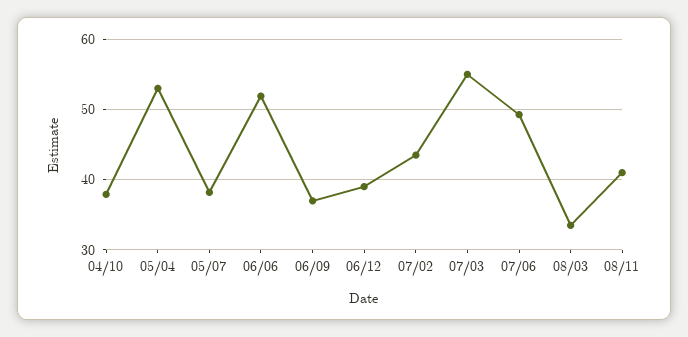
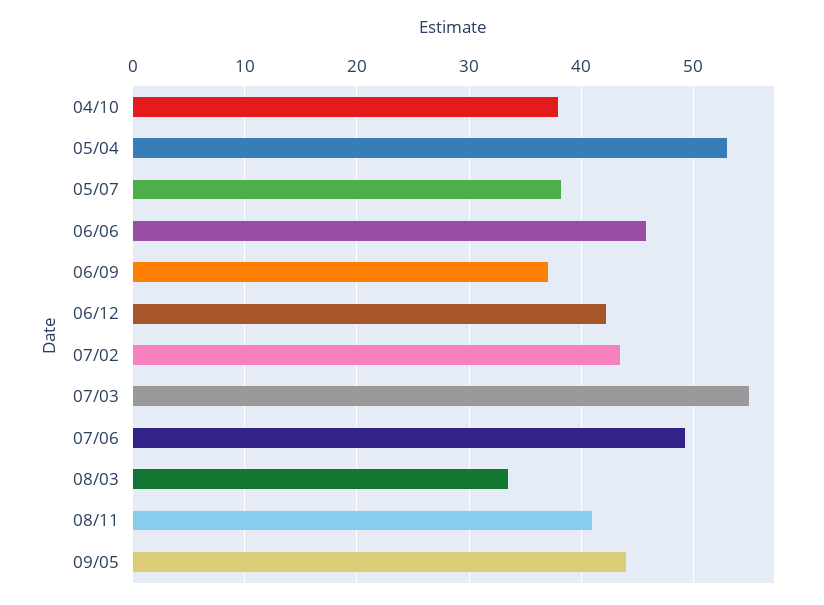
06/06: 52 -> 46
06/12: 39 -> 42
09/05: none -> 44

